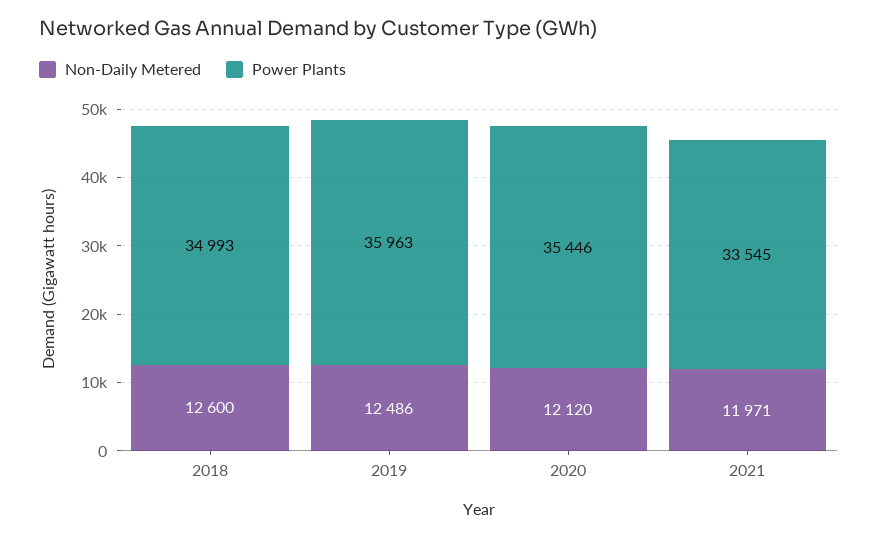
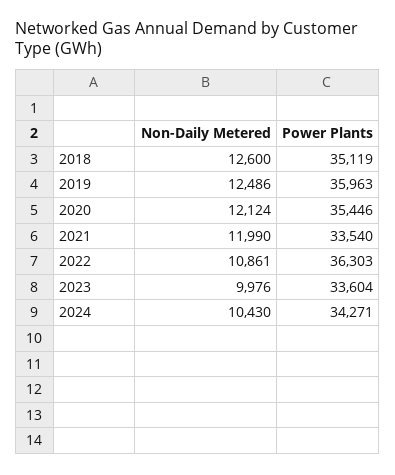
Power Plants, 2018: 34993 -> 35119
Non-Daily Metered, 2020: 12120 -> 12124
Non-Daily Metered, 2021: 11971 -> 11990
Power Plants, 2021: 33545 -> 33540
Non-Daily Metered, 2022: none -> 10861
Power Plants, 2022: none -> 36303
Non-Daily Metered, 2023: none -> 9976
Power Plants, 2023: none -> 33604
Non-Daily Metered, 2024: none -> 10430
Power Plants, 2024: none -> 34271

